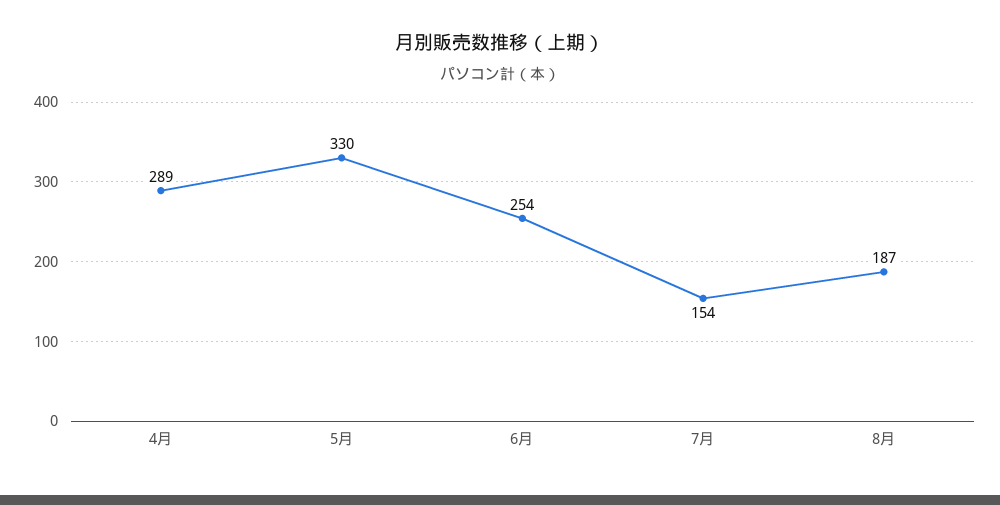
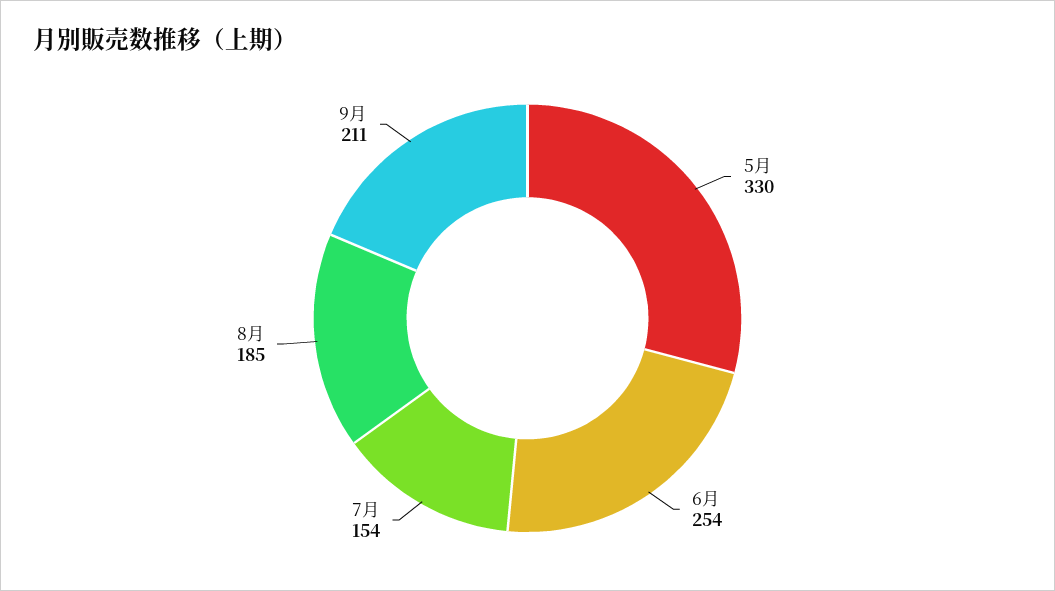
4月: 289 -> none
8月: 187 -> 185
9月: none -> 211

